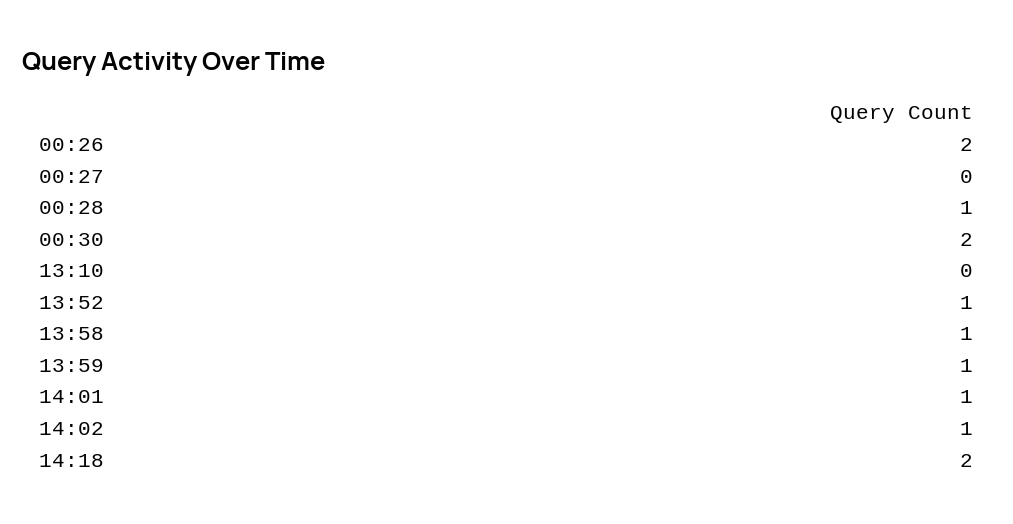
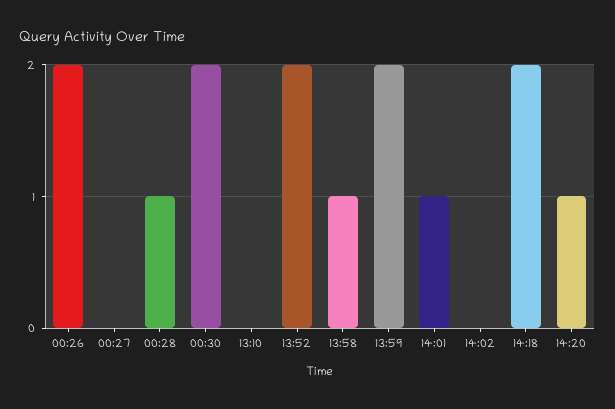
13:52: 1 -> 2
13:59: 1 -> 2
14:02: 1 -> 0
14:20: none -> 1

